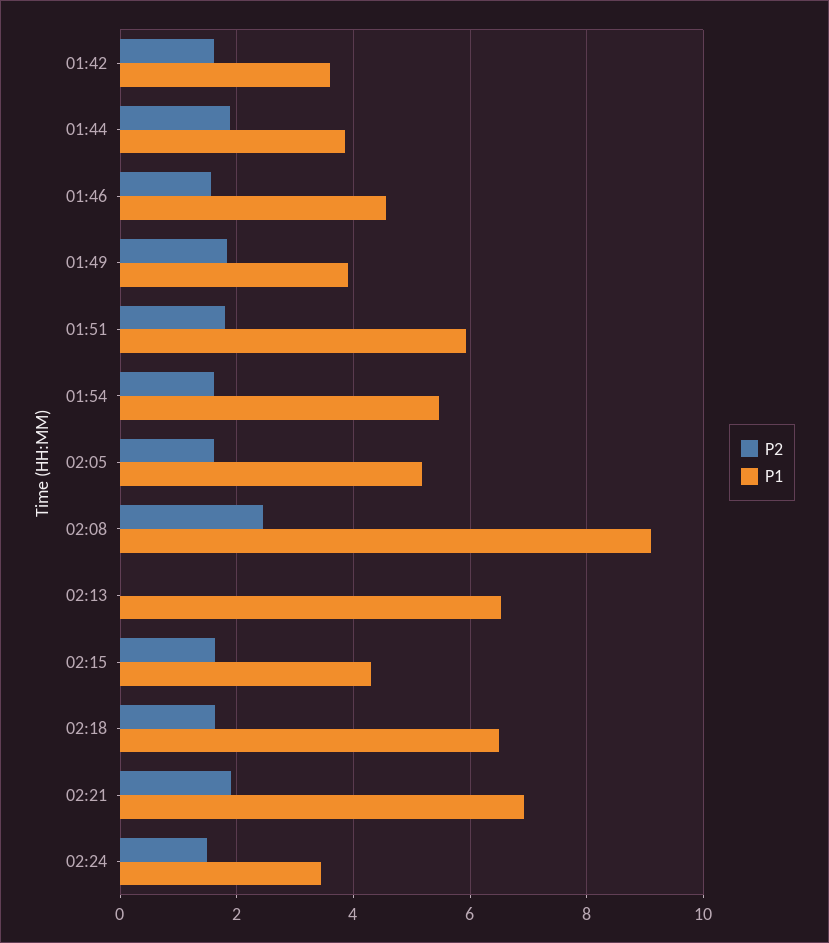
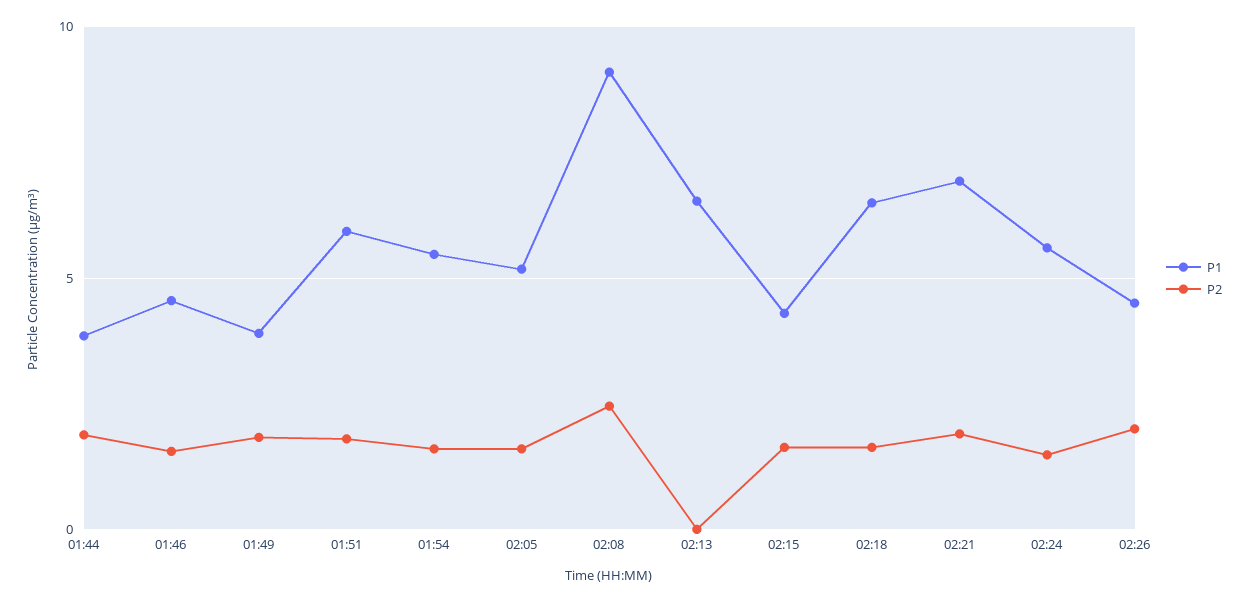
P2, 01:42: 1.6 -> none
P1, 01:42: 3.6 -> none
P1, 02:24: 3.4 -> 5.5
P1, 02:26: none -> 4.5
P2, 02:26: none -> 2

